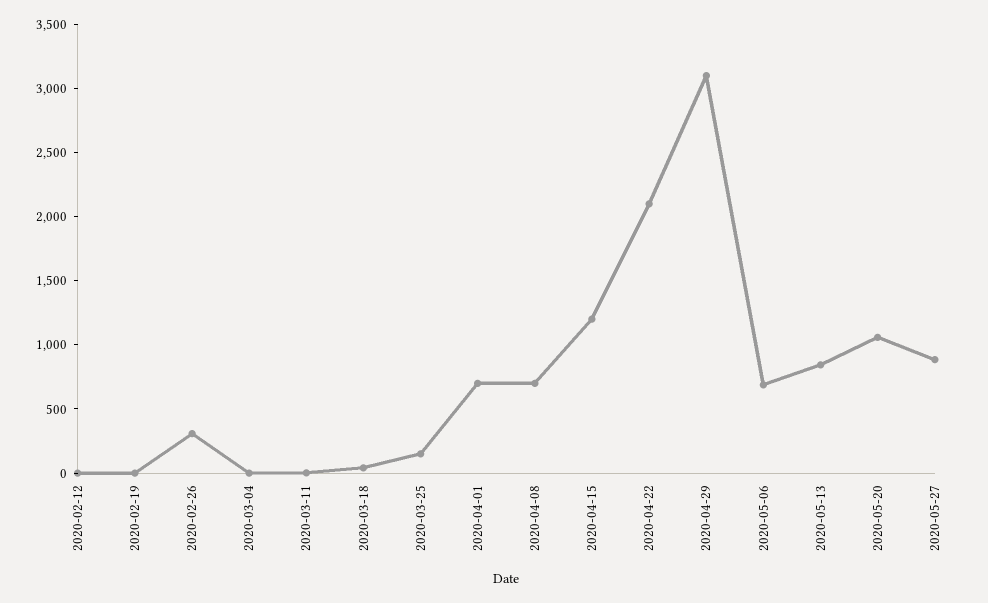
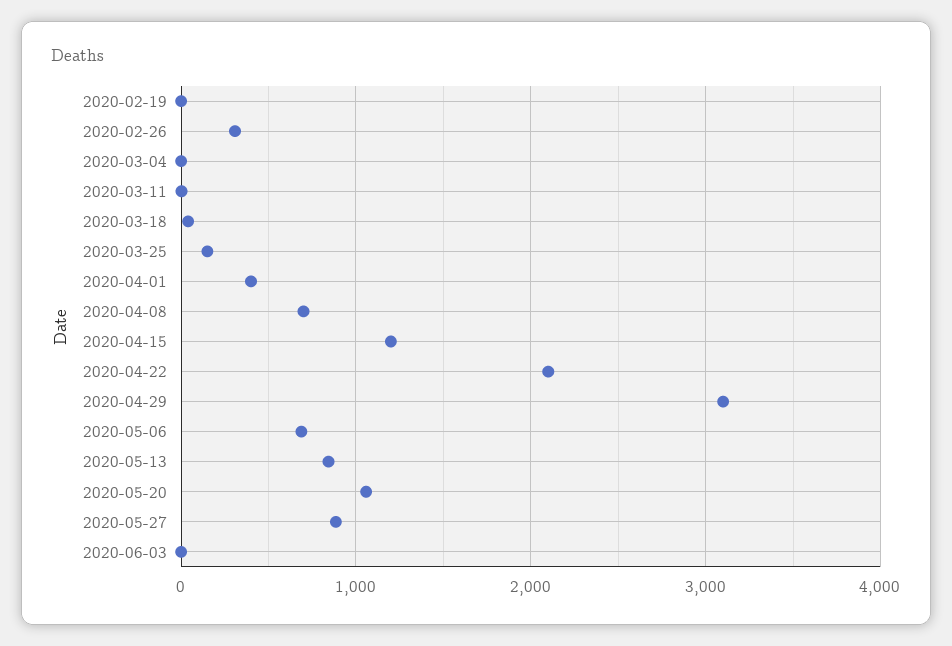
2020-02-12: 0 -> none
2020-04-01: 700 -> 400
2020-06-03: none -> 0

